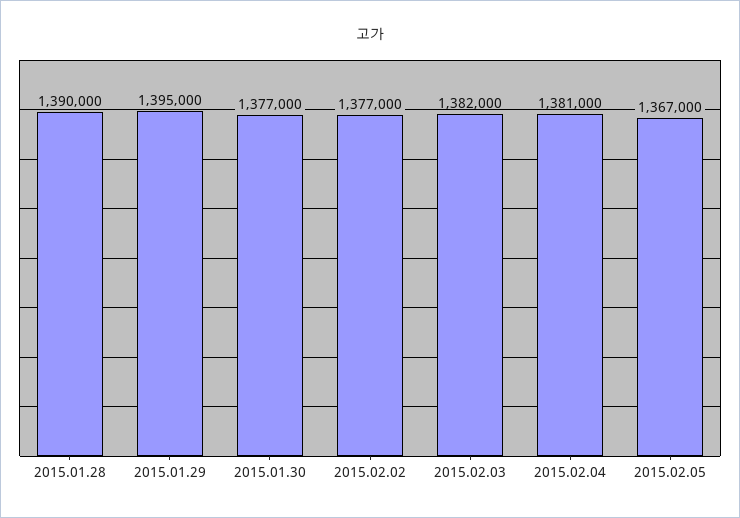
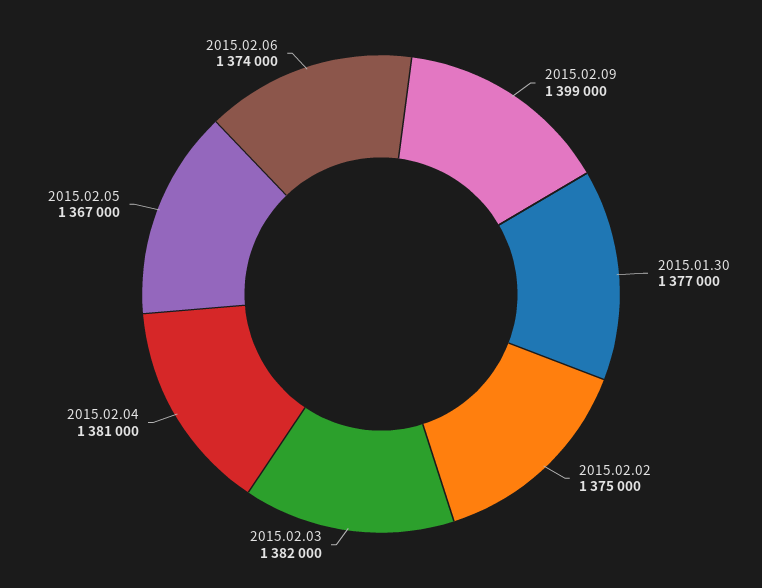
2015.01.28: 1390000 -> none
2015.01.29: 1395000 -> none
2015.02.02: 1377000 -> 1375000
2015.02.09: none -> 1399000
2015.02.06: none -> 1374000

